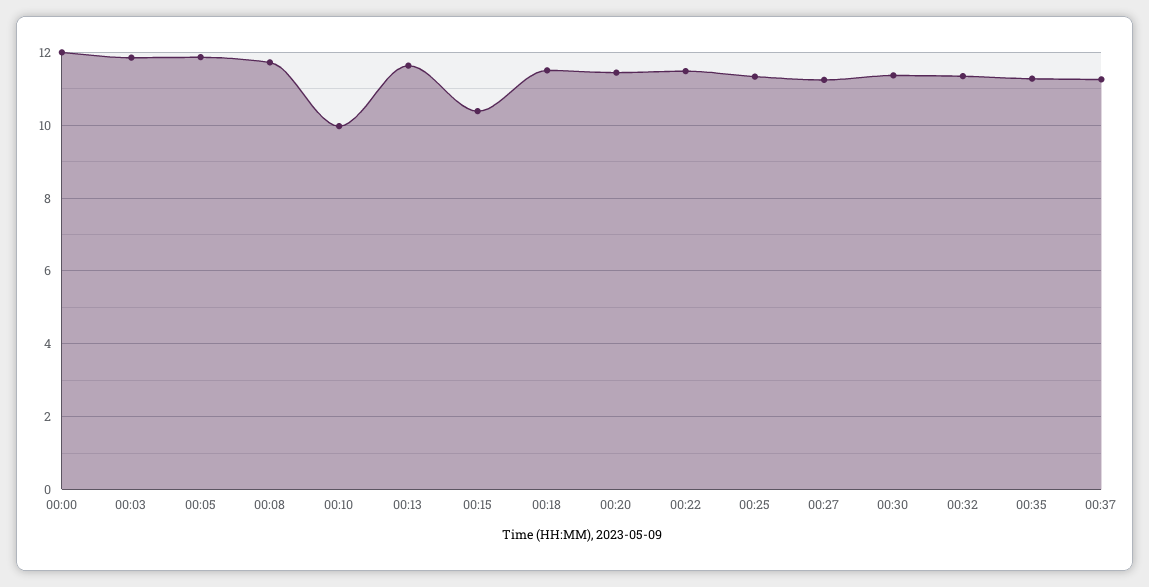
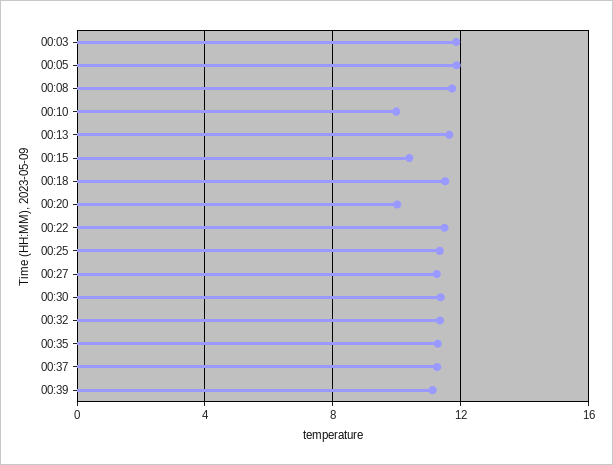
00:00: 12 -> none
00:20: 11.4 -> 10
00:39: none -> 11

